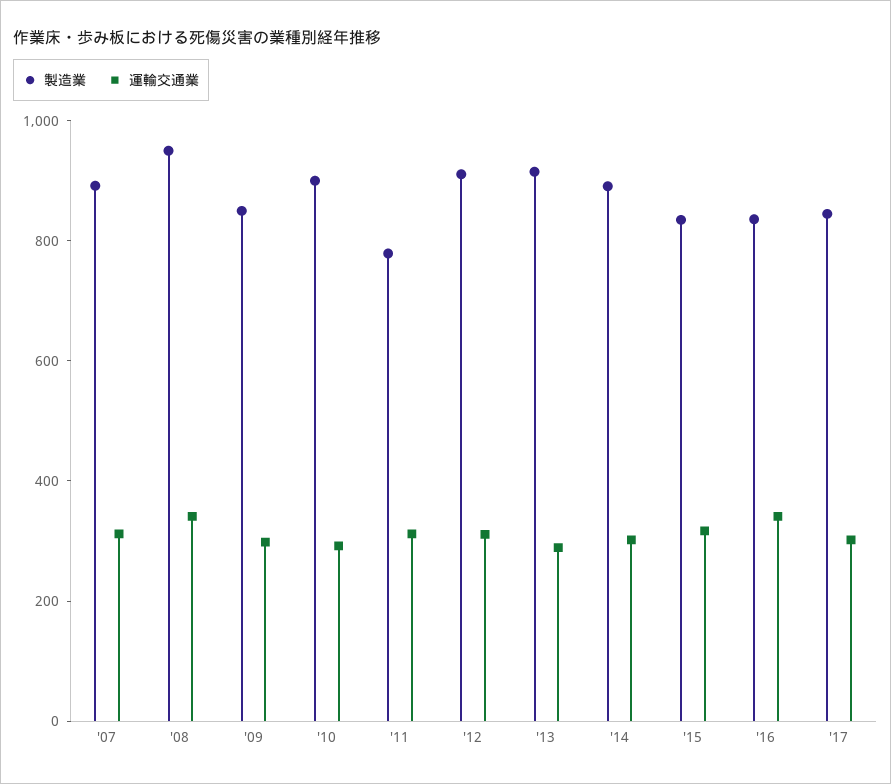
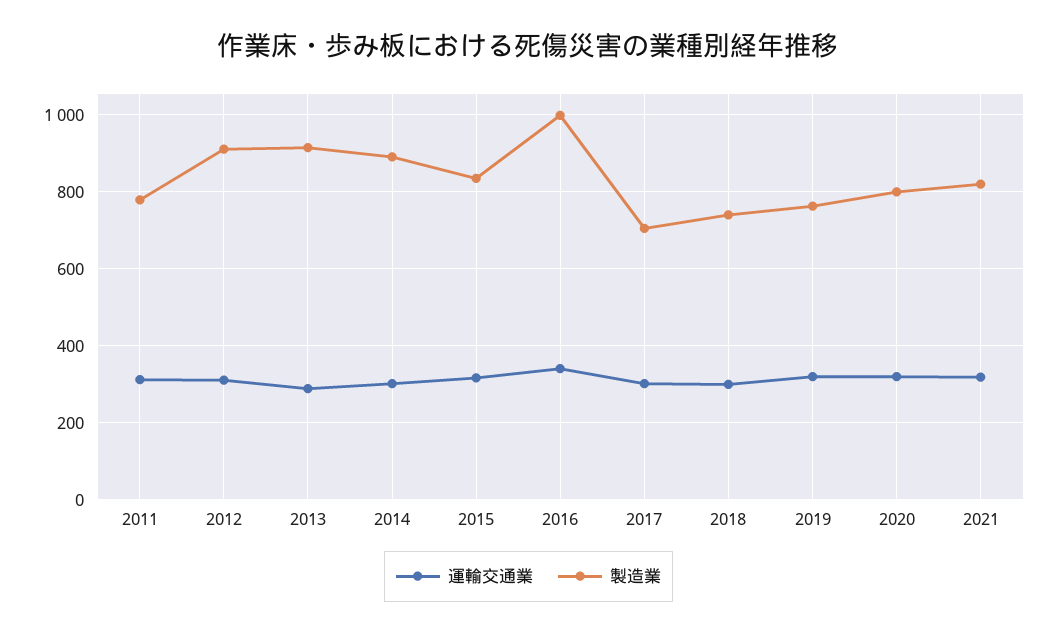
製造業, '07: 900 -> none
運輸交通業, '07: 300 -> none
製造業, '08: 950 -> none
運輸交通業, '08: 350 -> none
製造業, '09: 850 -> none
運輸交通業, '09: 300 -> none
製造業, '10: 900 -> none
運輸交通業, '10: 300 -> none
製造業, '16: 850 -> 1000
製造業, '17: 850 -> 700
運輸交通業, 2018: none -> 300
製造業, 2018: none -> 740
運輸交通業, 2019: none -> 320
製造業, 2019: none -> 760
運輸交通業, 2020: none -> 320
製造業, 2020: none -> 800
運輸交通業, 2021: none -> 320
製造業, 2021: none -> 820

